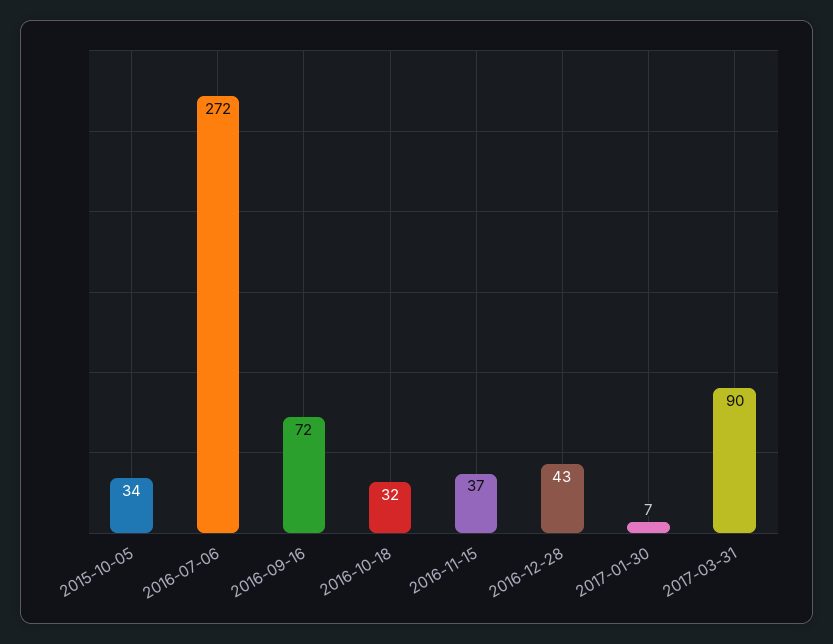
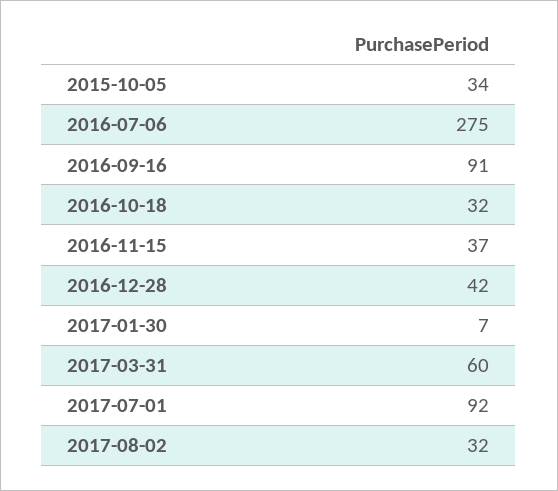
2016-07-06: 272 -> 275
2016-09-16: 72 -> 91
2016-12-28: 43 -> 42
2017-03-31: 90 -> 60
2017-07-01: none -> 92
2017-08-02: none -> 32

